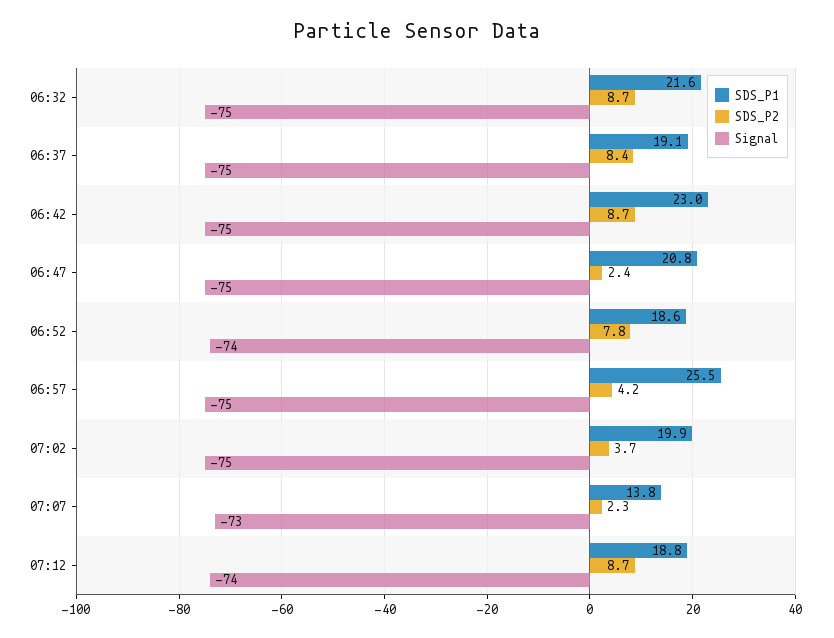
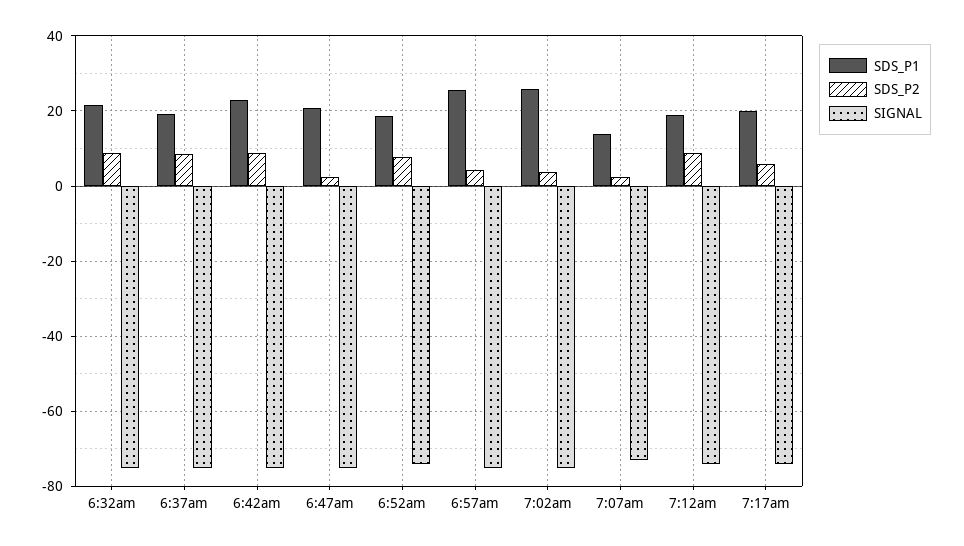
SDS_P1, 07:02: 19.9 -> 26
SDS_P1, 7:17am: none -> 20
SDS_P2, 7:17am: none -> 6
Signal, 7:17am: none -> -74

